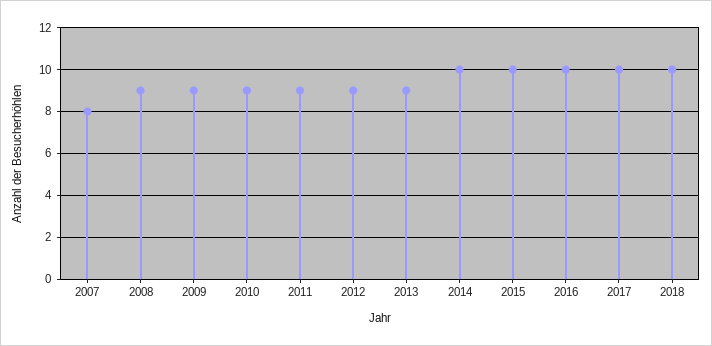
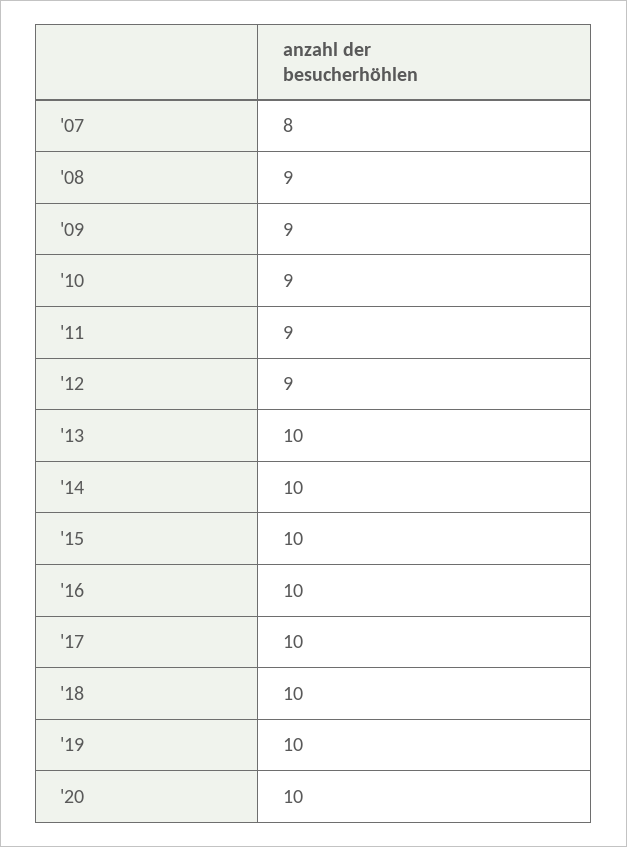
2013: 9 -> 10
'19: none -> 10
'20: none -> 10

